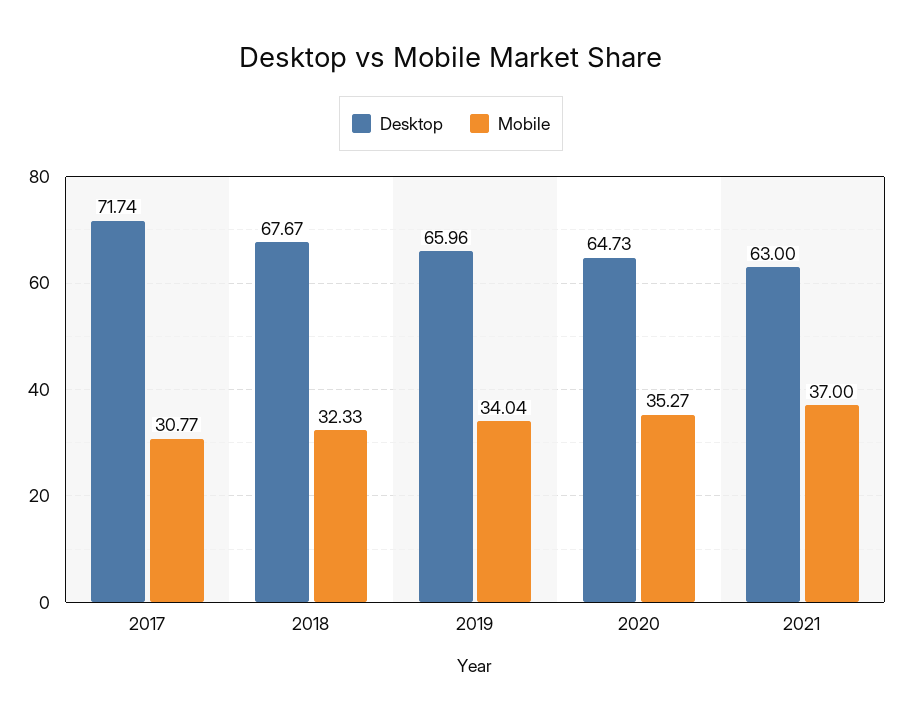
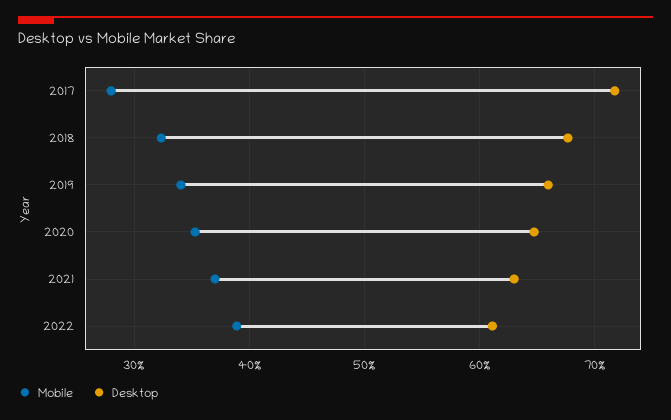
Mobile, 2017: 30.77 -> 28
Mobile, 2022: none -> 39
Desktop, 2022: none -> 61

